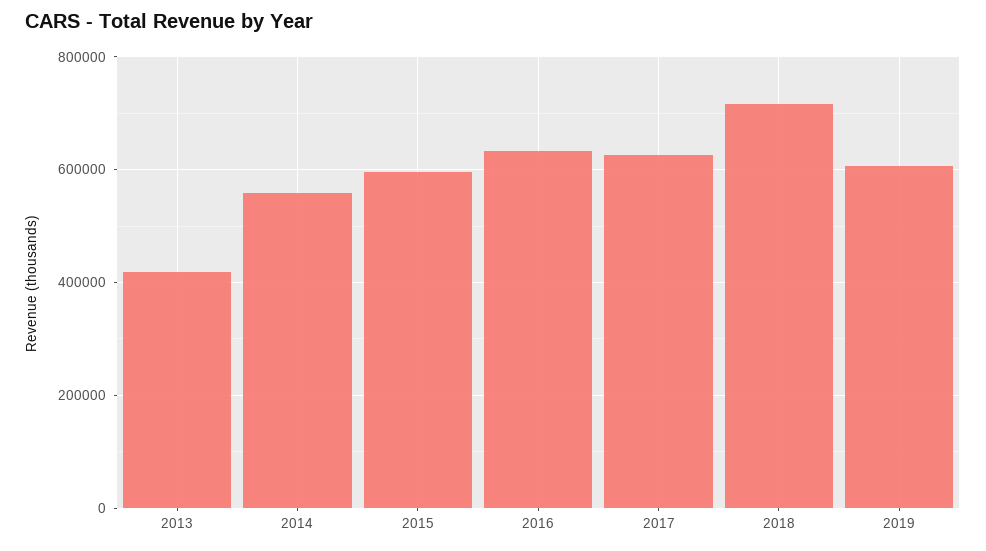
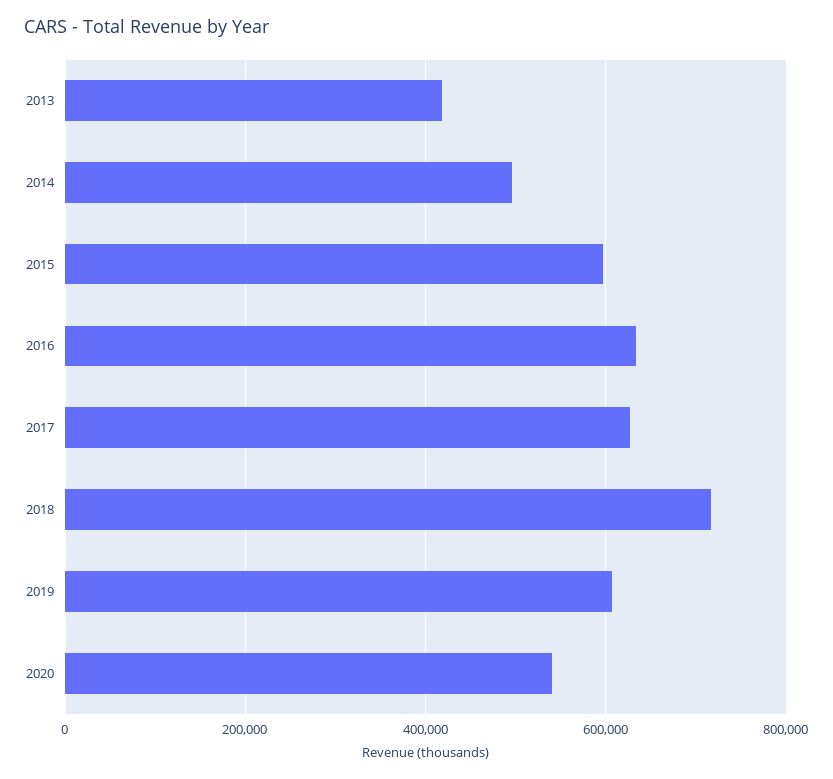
2014: 560000 -> 500000
2020: none -> 540000

